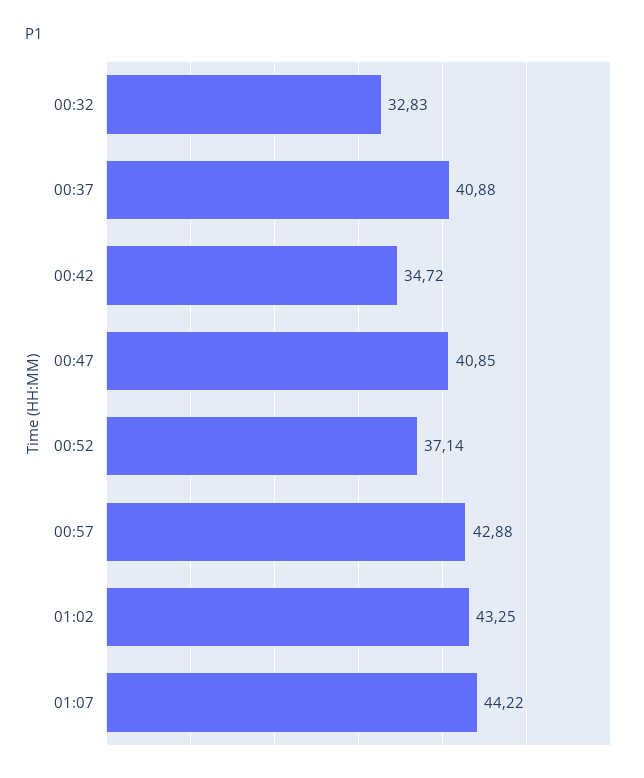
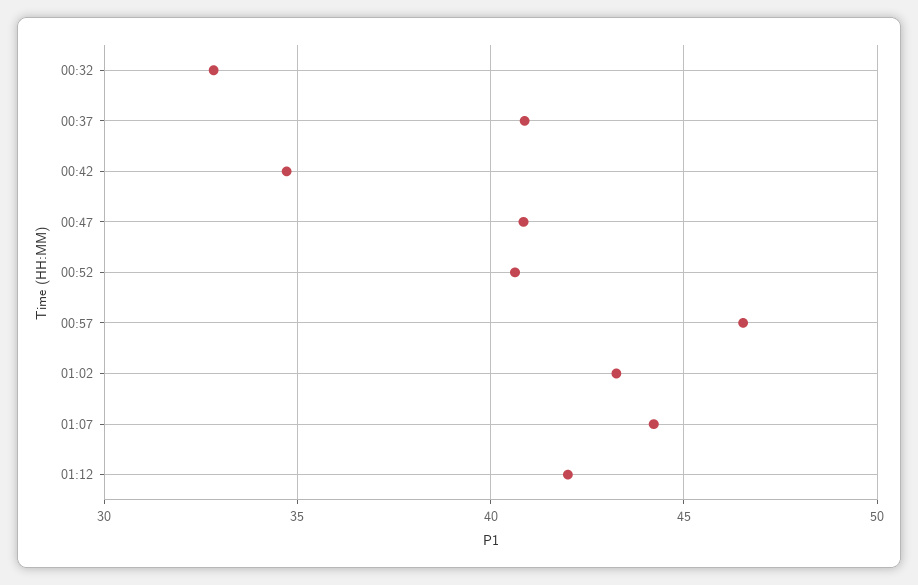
00:52: 37.14 -> 40.5
00:57: 42.88 -> 46.5
01:12: none -> 42

